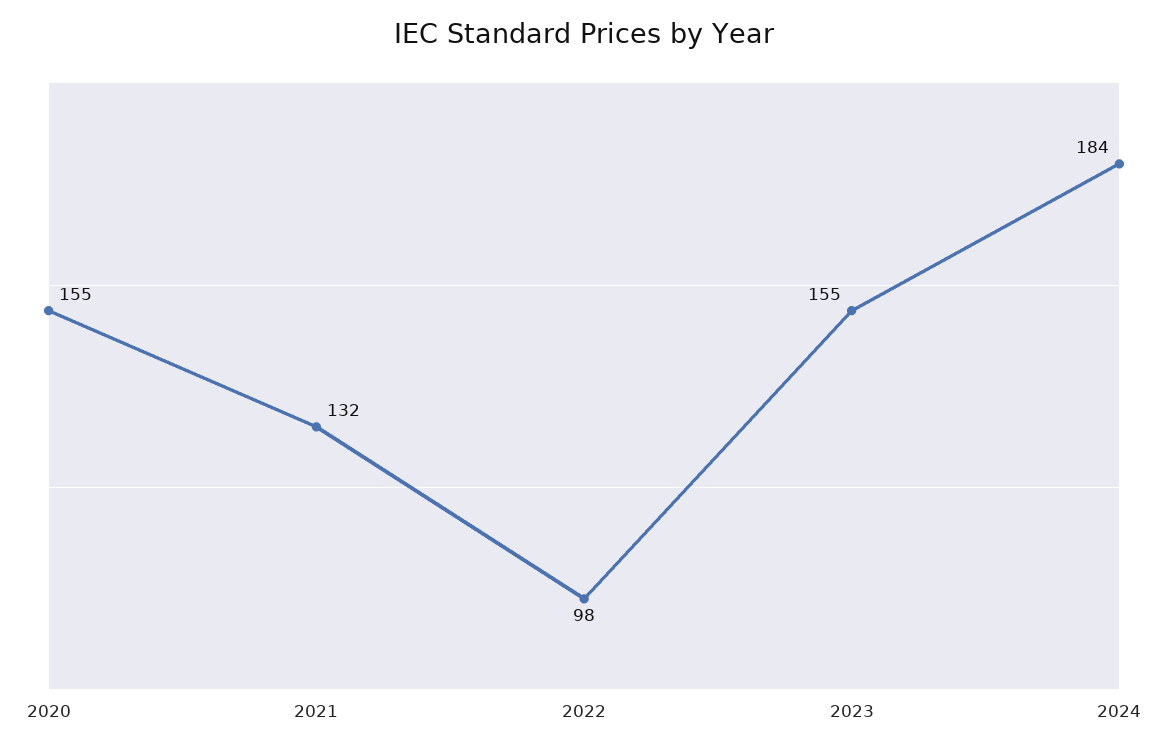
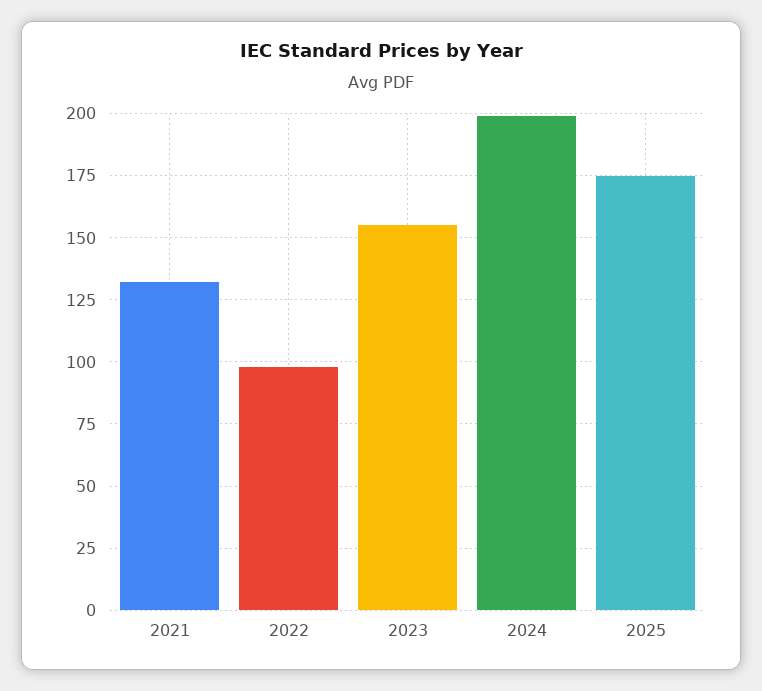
2020: 155 -> none
2024: 184 -> 200
2025: none -> 175

